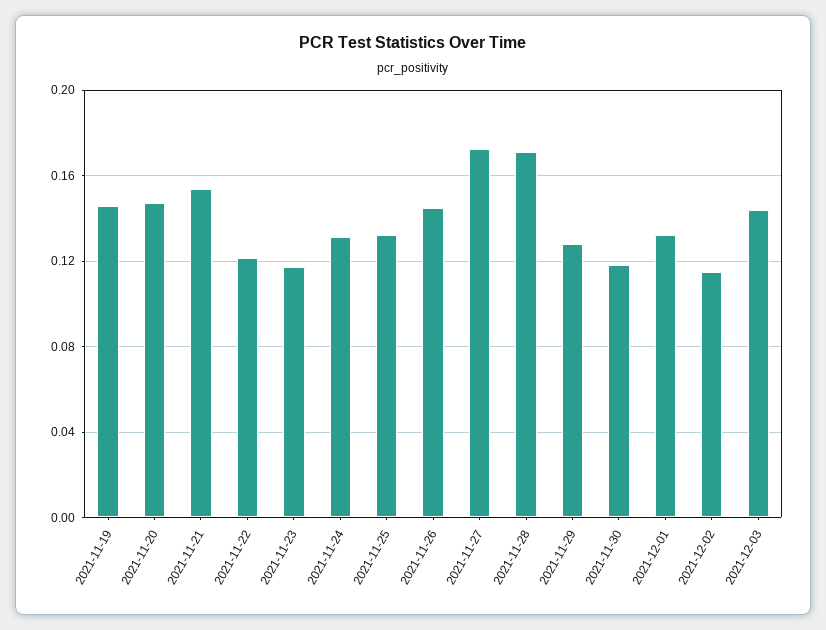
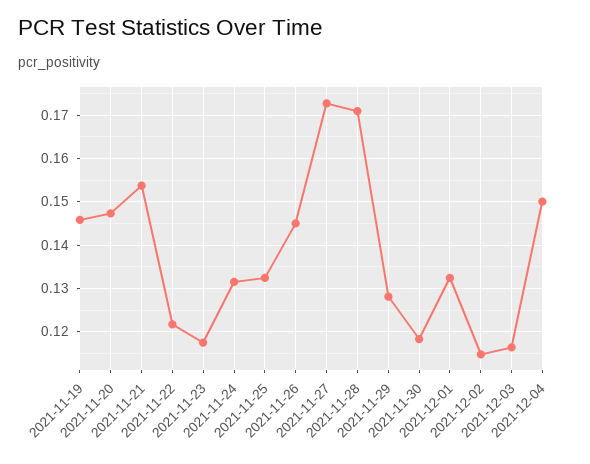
2021-12-03: 0.145 -> 0.116
2021-12-04: none -> 0.15

